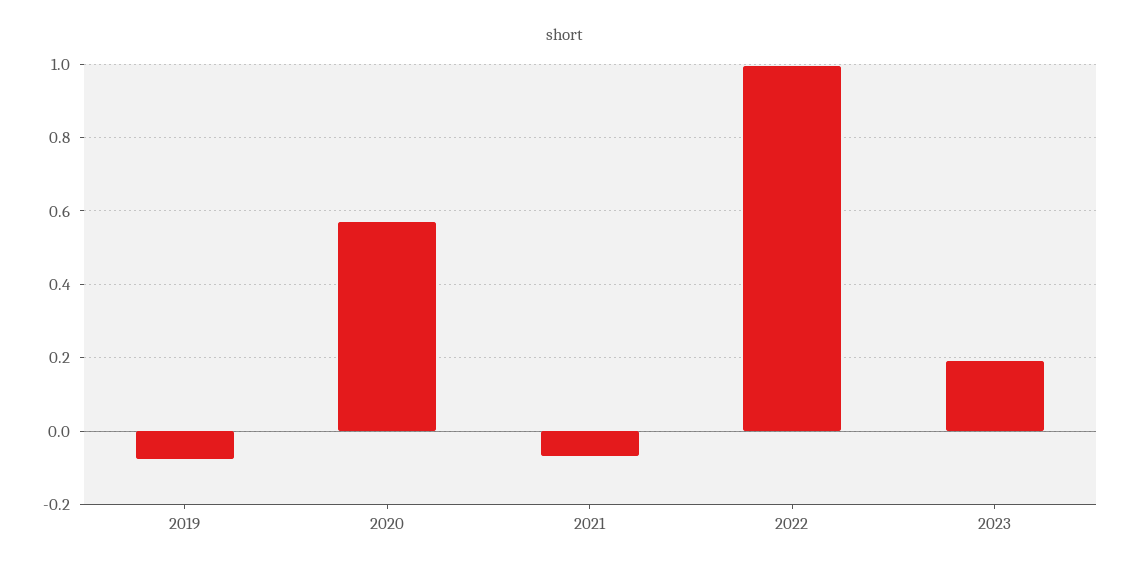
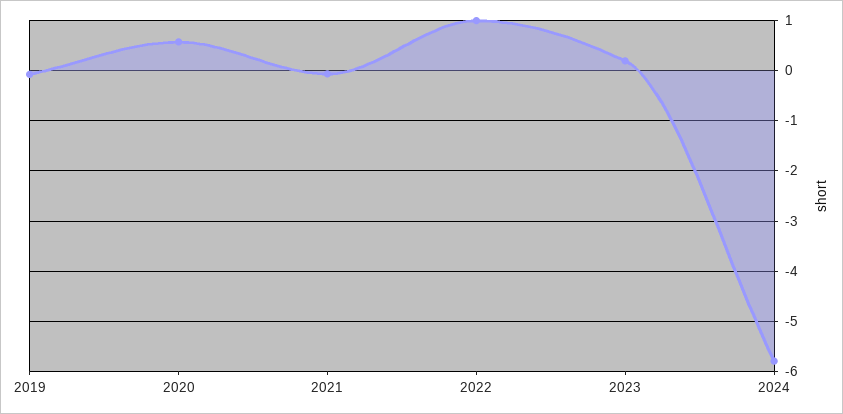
2024: none -> -5.8

